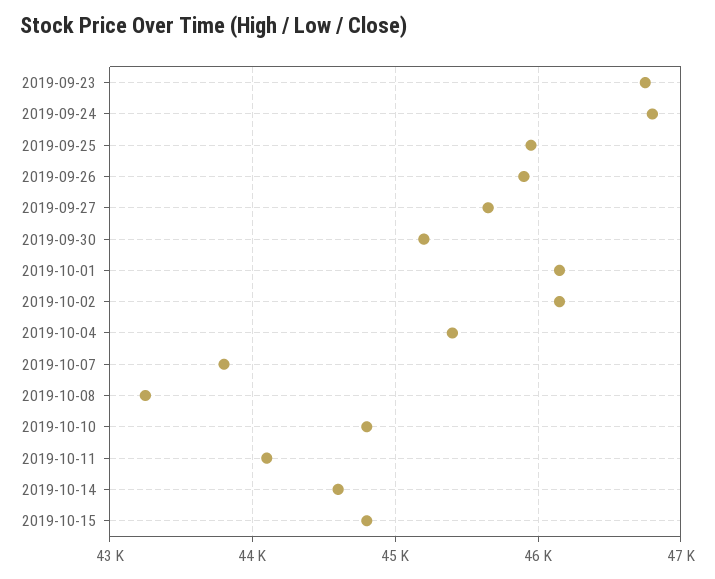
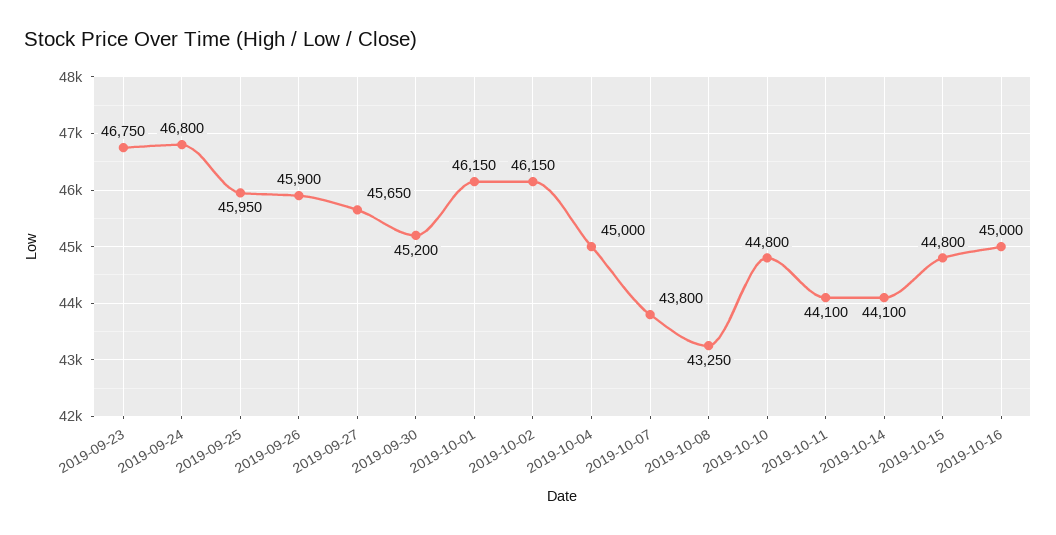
2019-10-04: 45400 -> 45000
2019-10-14: 44600 -> 44100
2019-10-16: none -> 45000

